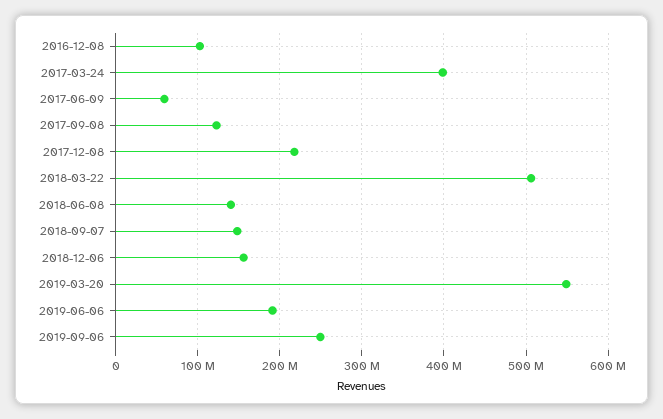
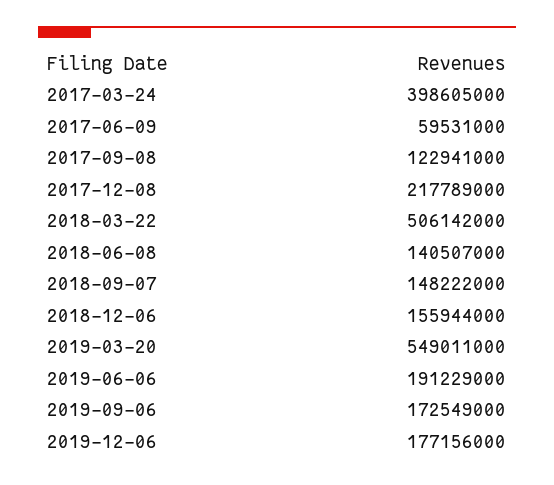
2016-12-08: 100000000 -> none
2019-09-06: 250000000 -> 172549000
2019-12-06: none -> 177156000

